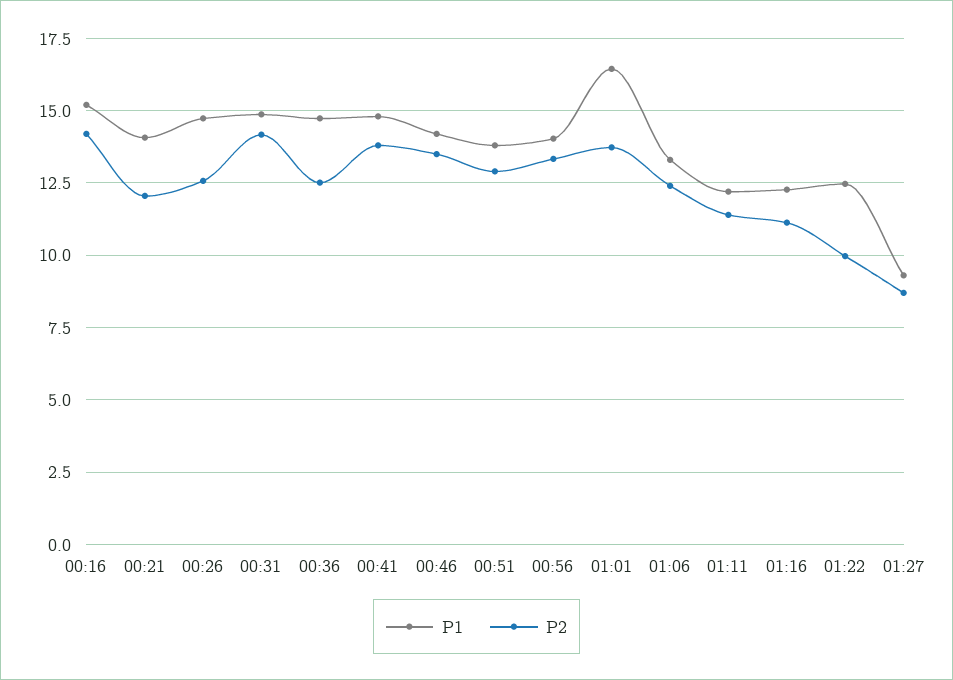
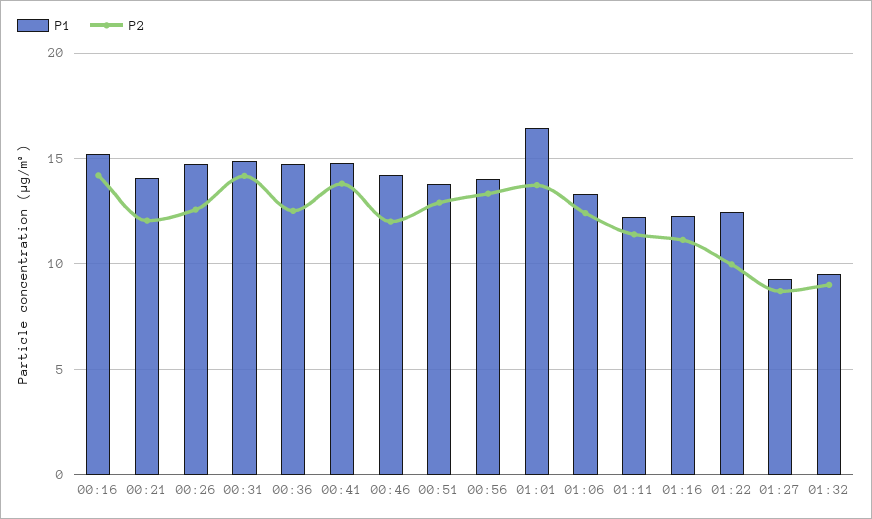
P2, 00:46: 13.5 -> 12
P1, 01:32: none -> 9.5
P2, 01:32: none -> 9

